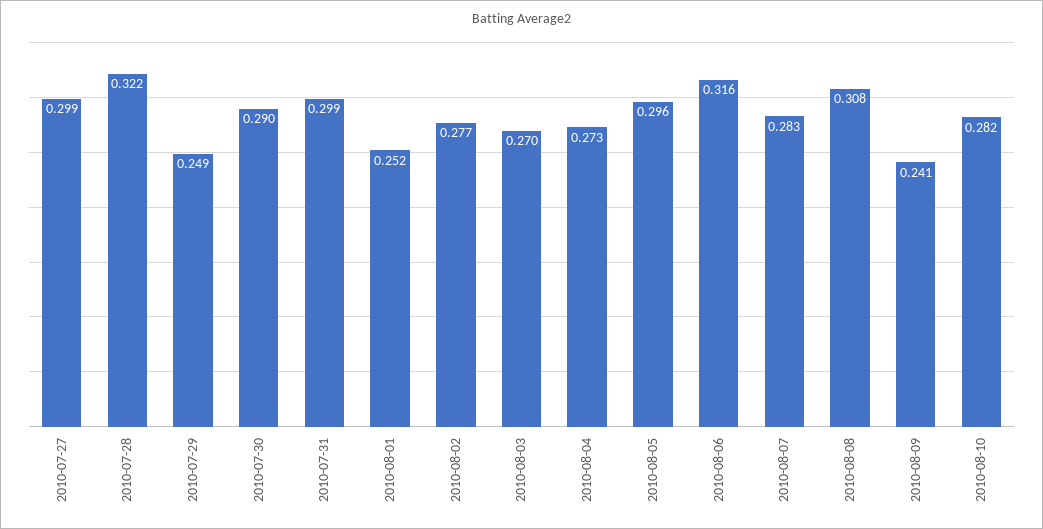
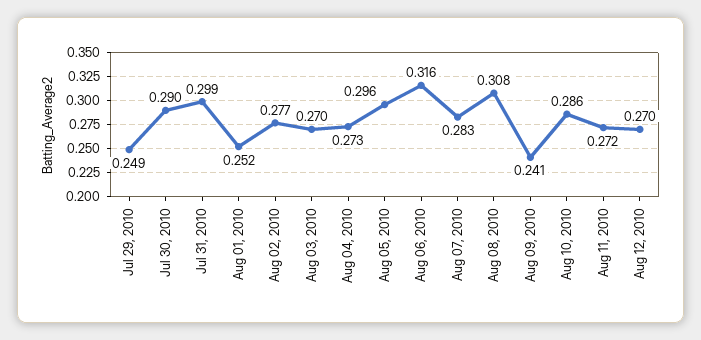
2010-07-27: 0.299 -> none
2010-07-28: 0.322 -> none
2010-08-10: 0.282 -> 0.286
Aug 11, 2010: none -> 0.272
Aug 12, 2010: none -> 0.27

